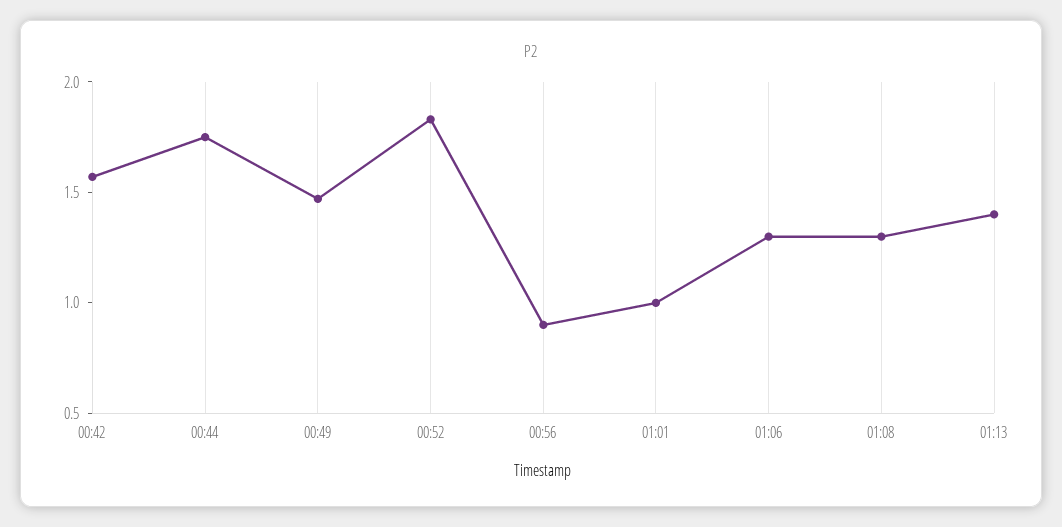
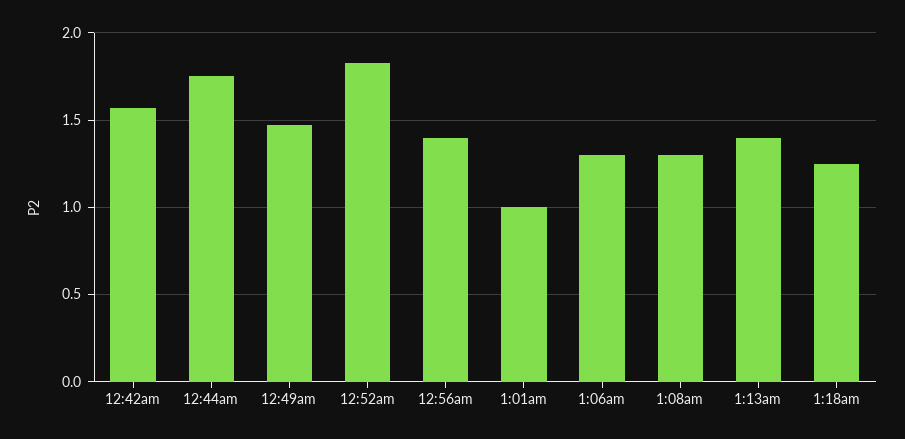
00:56: 0.9 -> 1.4
1:18am: none -> 1.25

